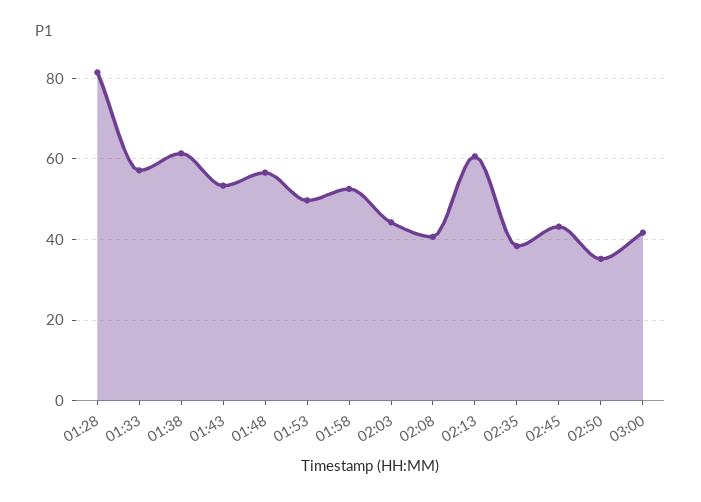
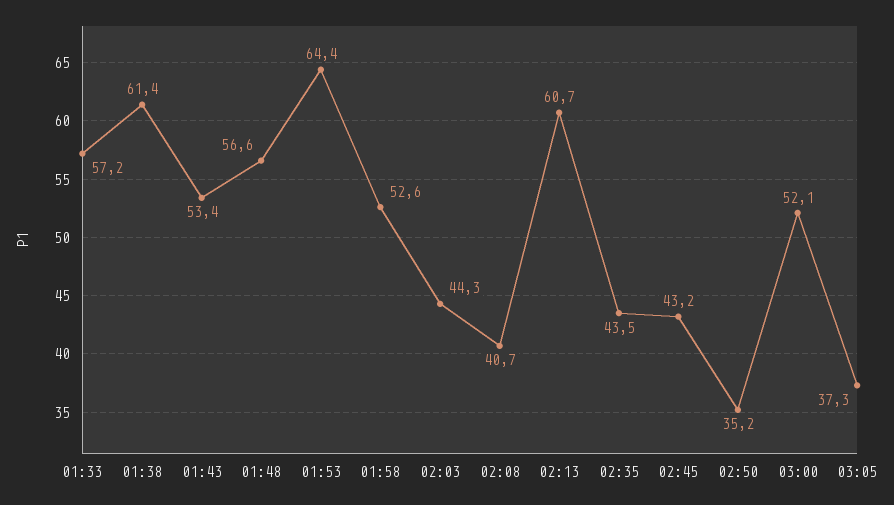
01:28: 82 -> none
01:53: 50 -> 64.4
02:35: 38 -> 43.5
03:00: 42 -> 52.1
03:05: none -> 37.3

